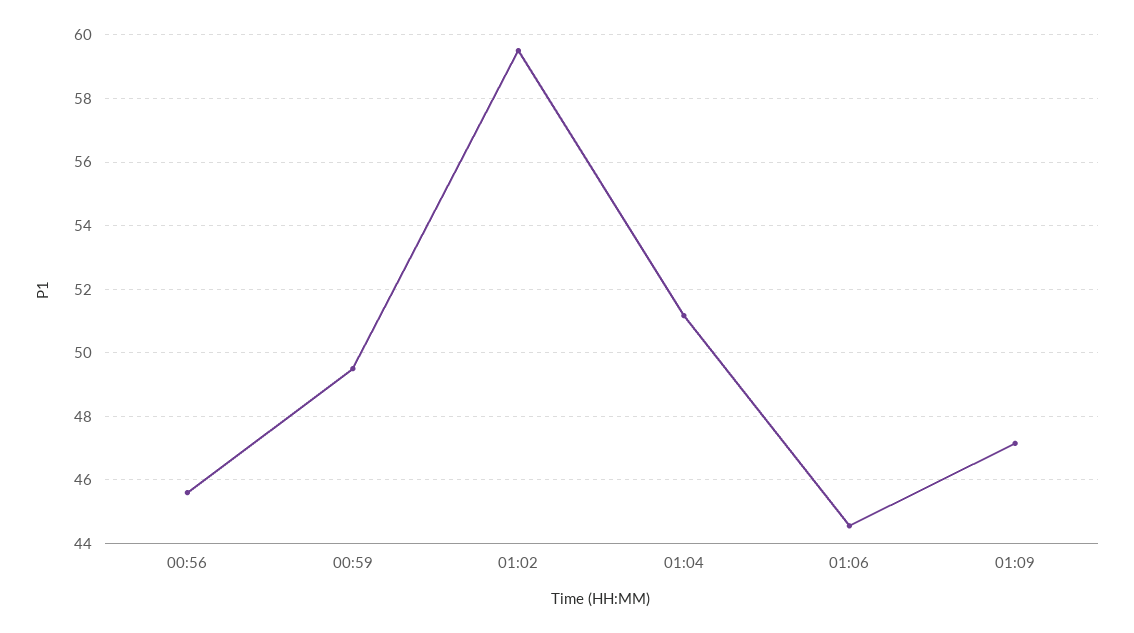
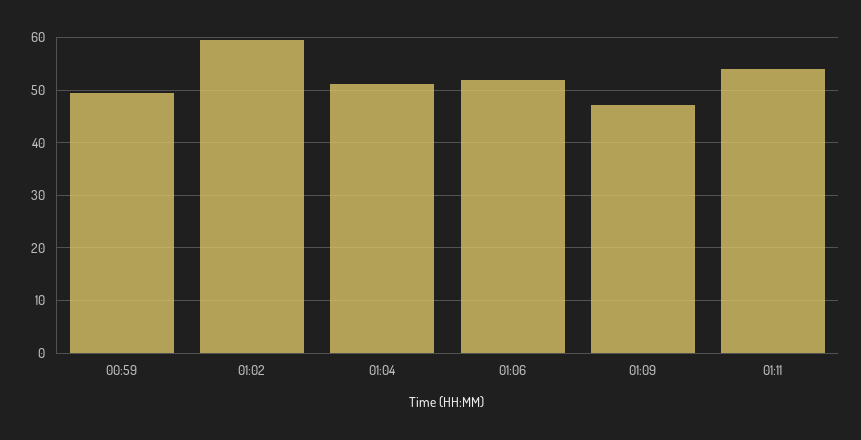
00:56: 45.6 -> none
01:06: 44.6 -> 52
01:11: none -> 54

